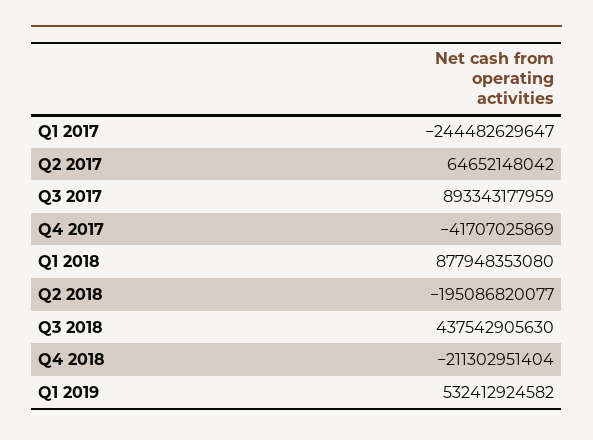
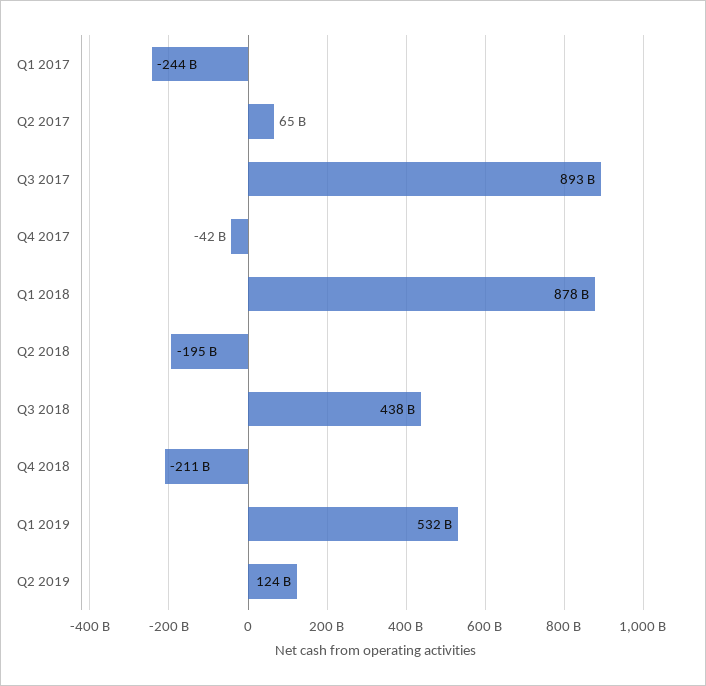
Q2 2019: none -> 124000000000

